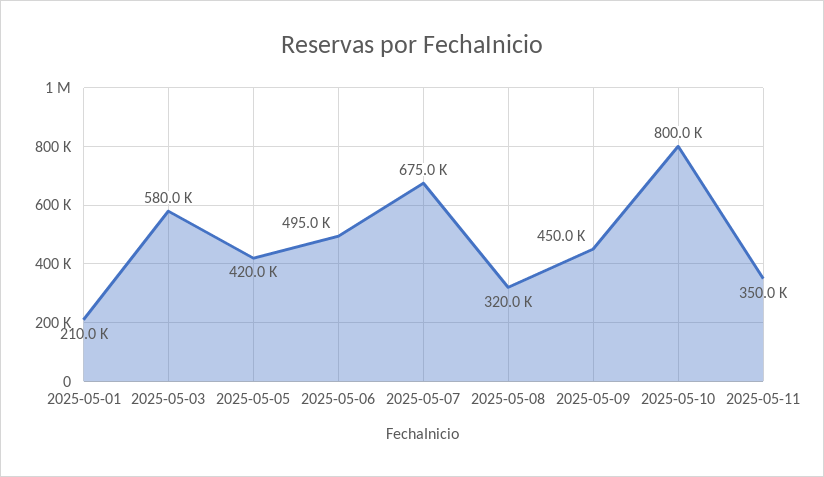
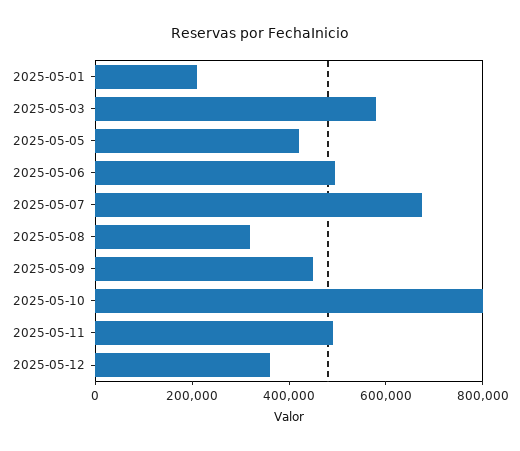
2025-05-11: 350000 -> 500000
2025-05-12: none -> 350000

